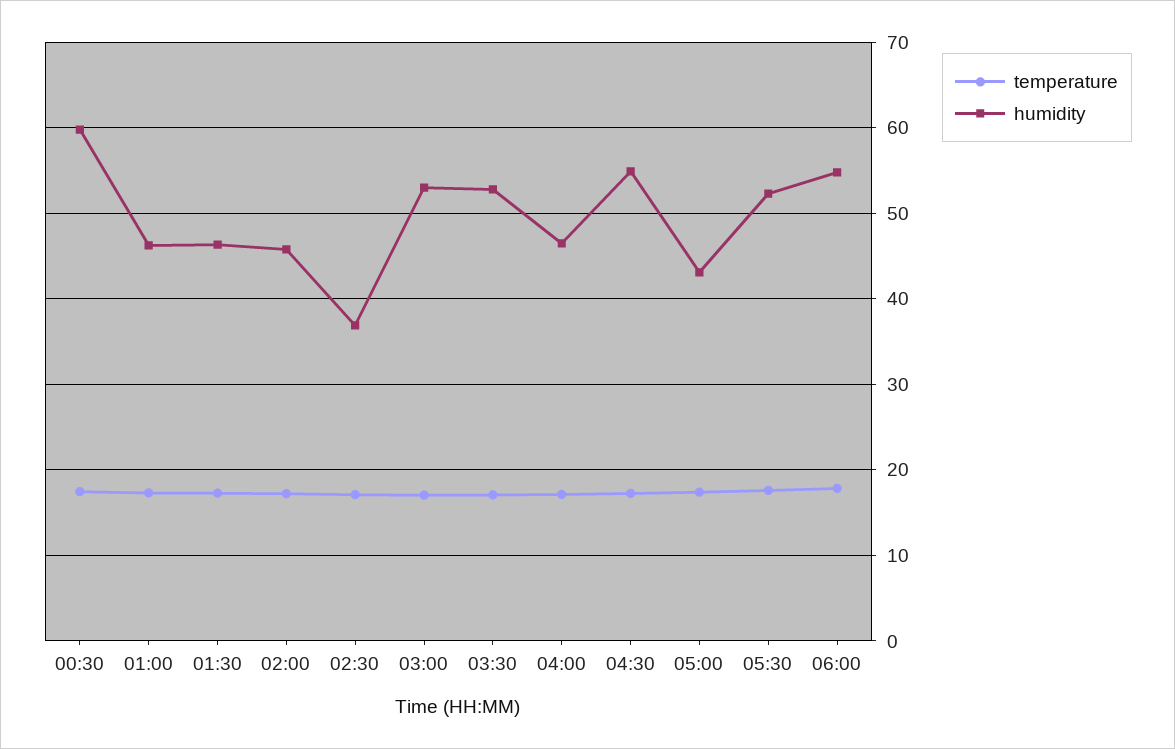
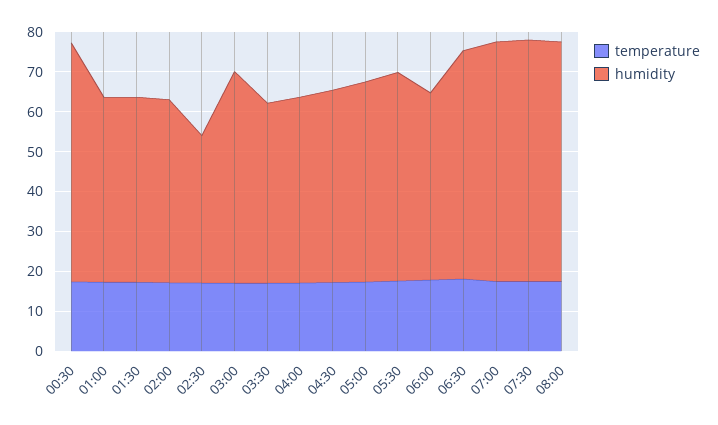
humidity, 03:30: 53 -> 45
humidity, 04:30: 55 -> 47.5
humidity, 05:00: 43 -> 50
humidity, 06:00: 55 -> 47.5
temperature, 06:30: none -> 17.5
humidity, 06:30: none -> 57.5
temperature, 07:00: none -> 17.5
humidity, 07:00: none -> 60
temperature, 07:30: none -> 17.5
humidity, 07:30: none -> 60
temperature, 08:00: none -> 17.5
humidity, 08:00: none -> 60

